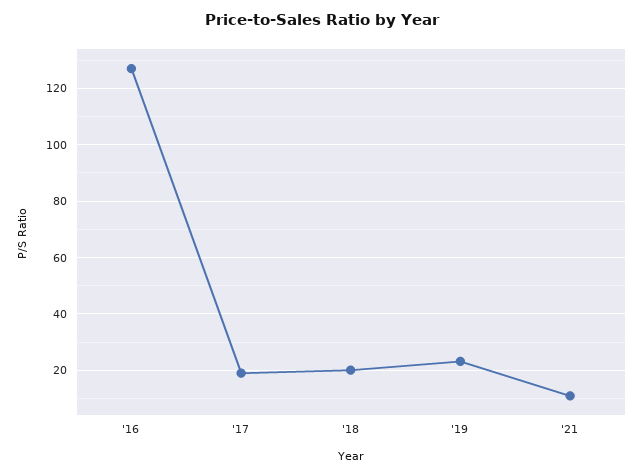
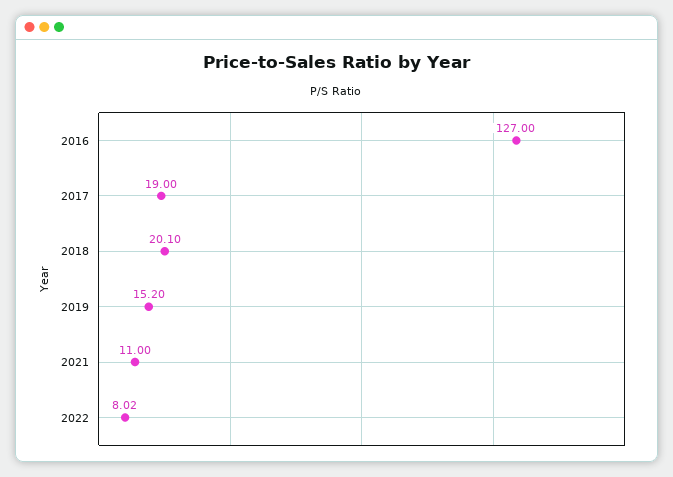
'19: 22.5 -> 15.2
2022: none -> 8.02

